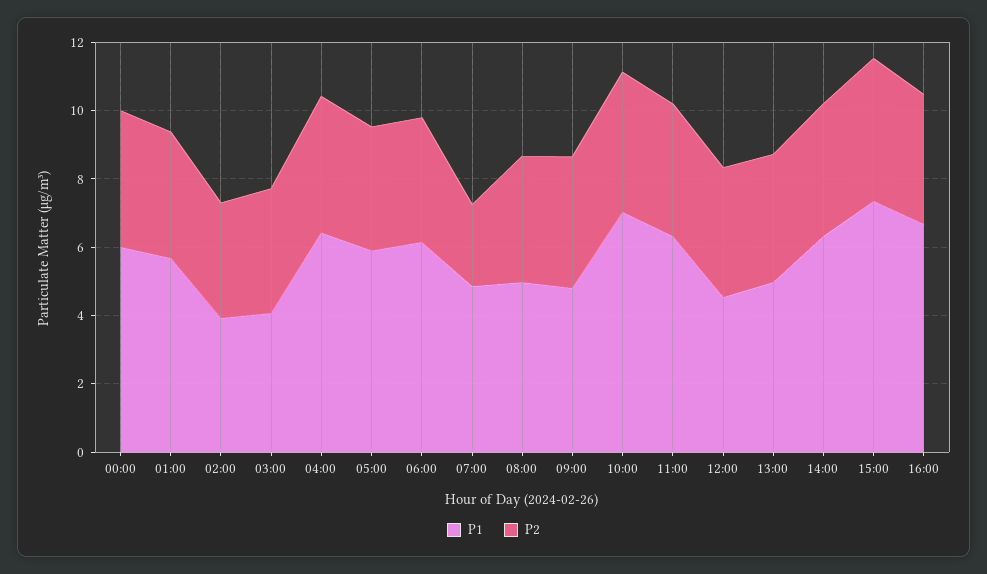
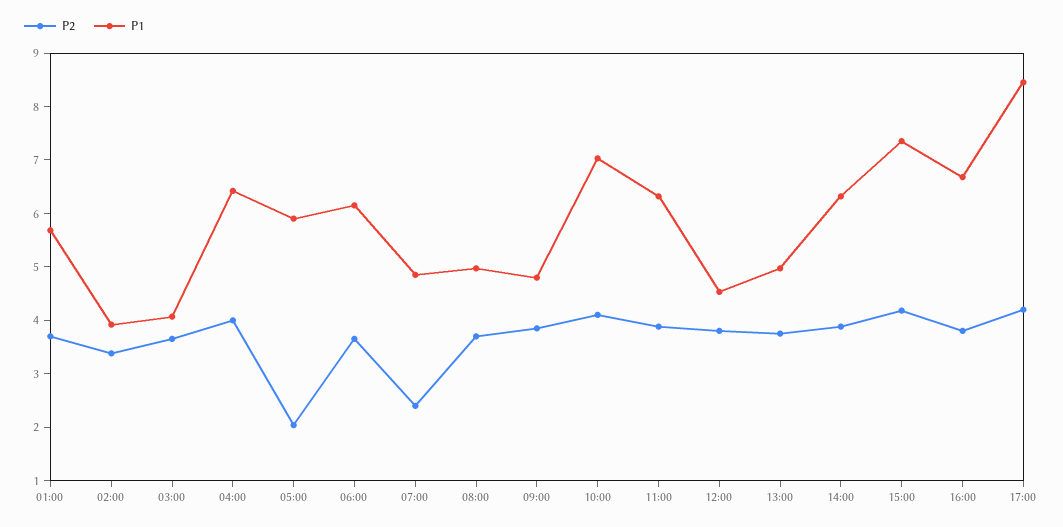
P1, 00:00: 6 -> none
P2, 00:00: 4 -> none
P2, 05:00: 3.5 -> 2
P2, 17:00: none -> 4.2
P1, 17:00: none -> 8.4

